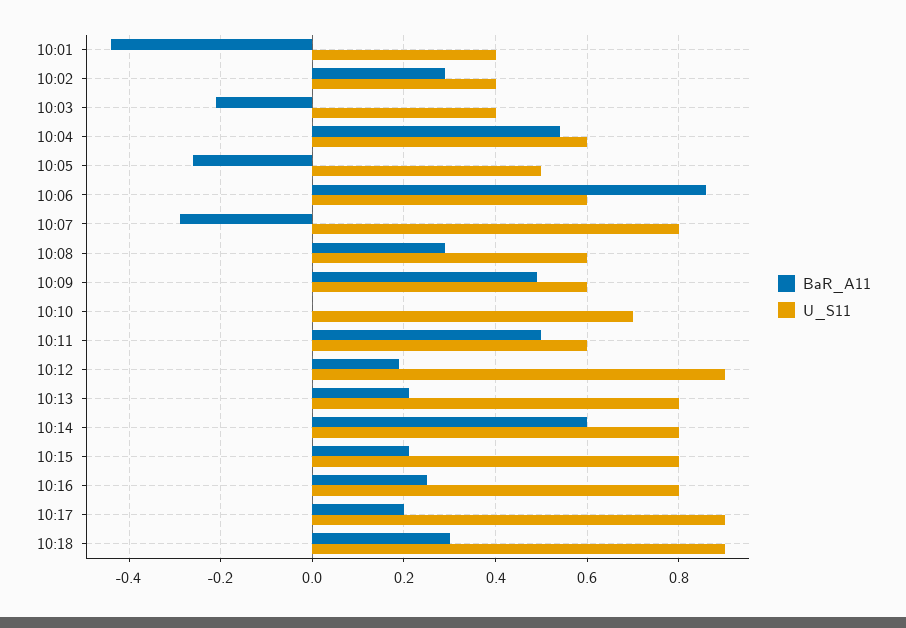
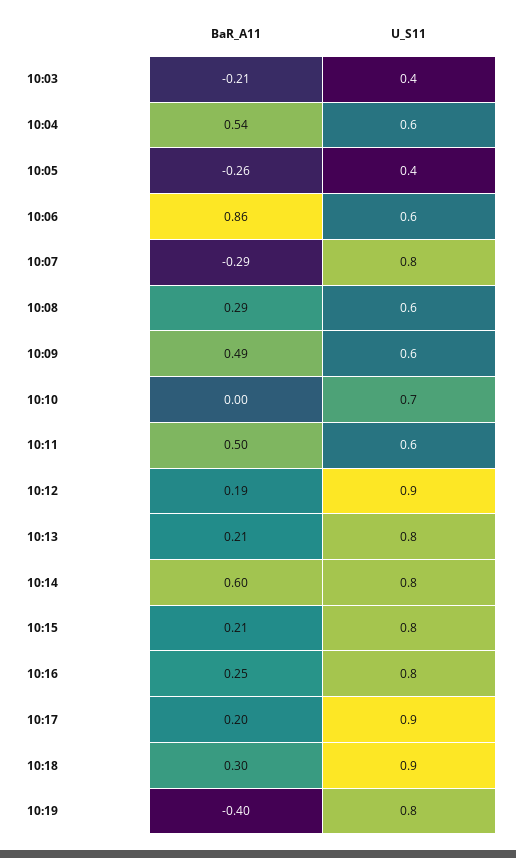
BaR_A11, 10:01: -0.45 -> none
U_S11, 10:01: 0.4 -> none
BaR_A11, 10:02: 0.3 -> none
U_S11, 10:02: 0.4 -> none
U_S11, 10:05: 0.5 -> 0.4
BaR_A11, 10:19: none -> -0.4
U_S11, 10:19: none -> 0.8

